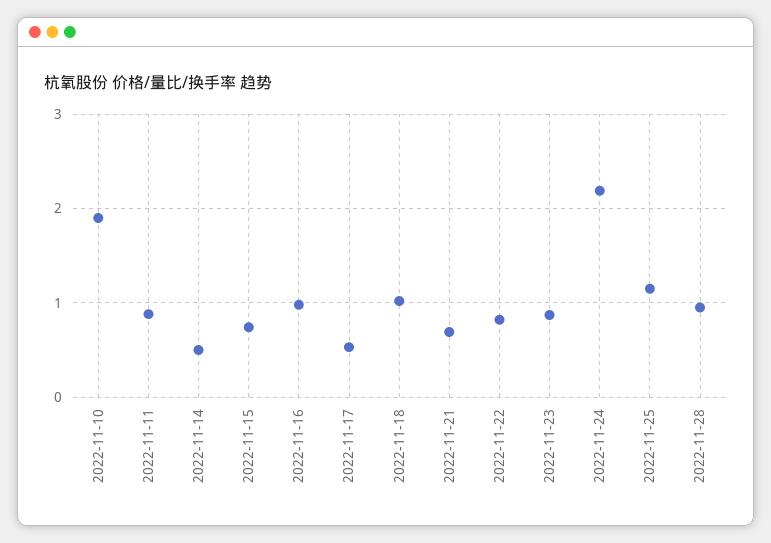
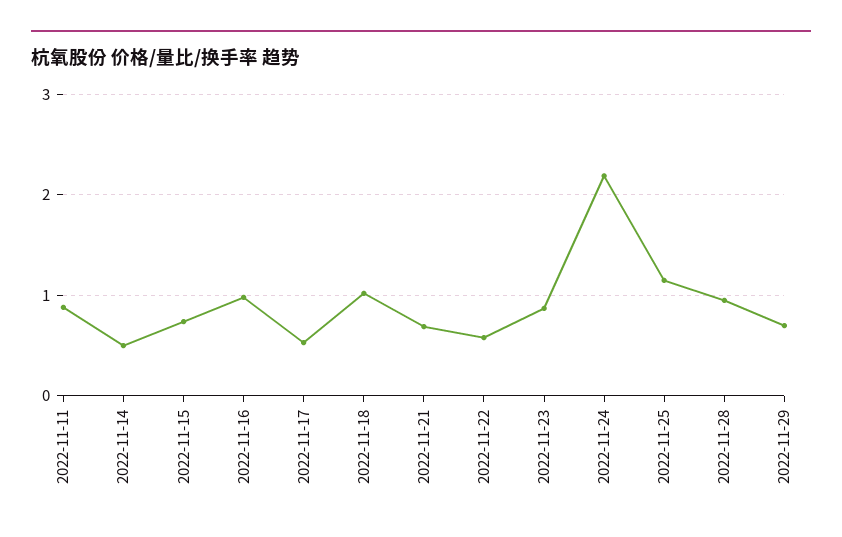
2022-11-10: 1.9 -> none
2022-11-22: 0.8 -> 0.6
2022-11-29: none -> 0.7

